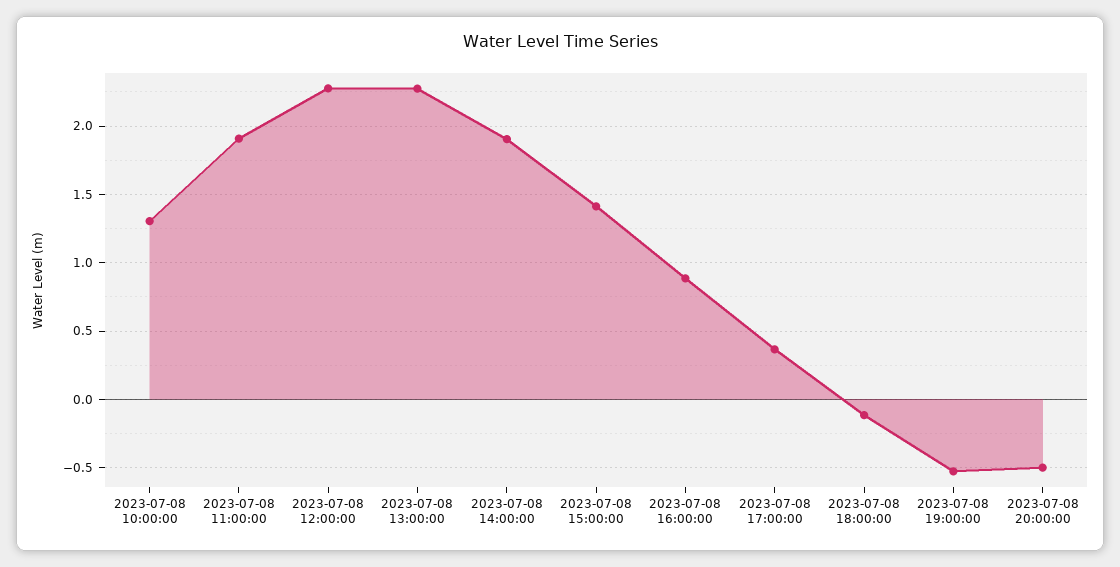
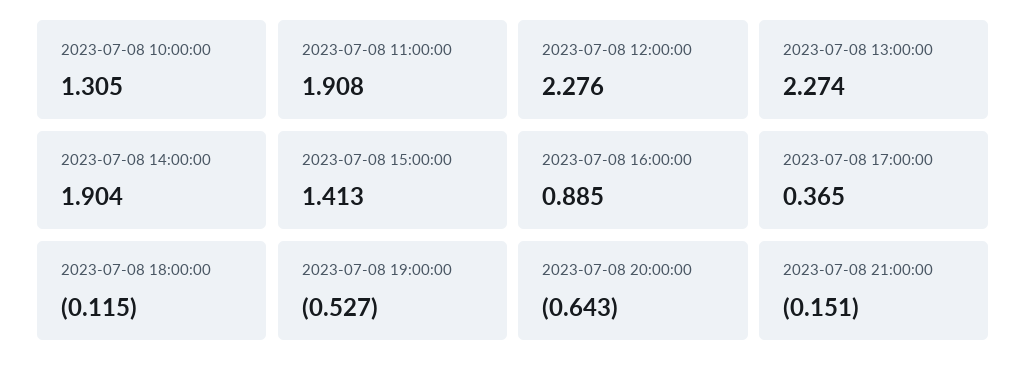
2023-07-08 20:00:00: -0.5 -> -0.643
2023-07-08 21:00:00: none -> -0.151

